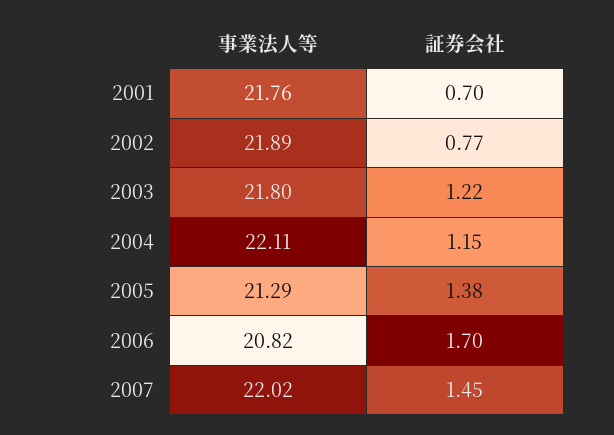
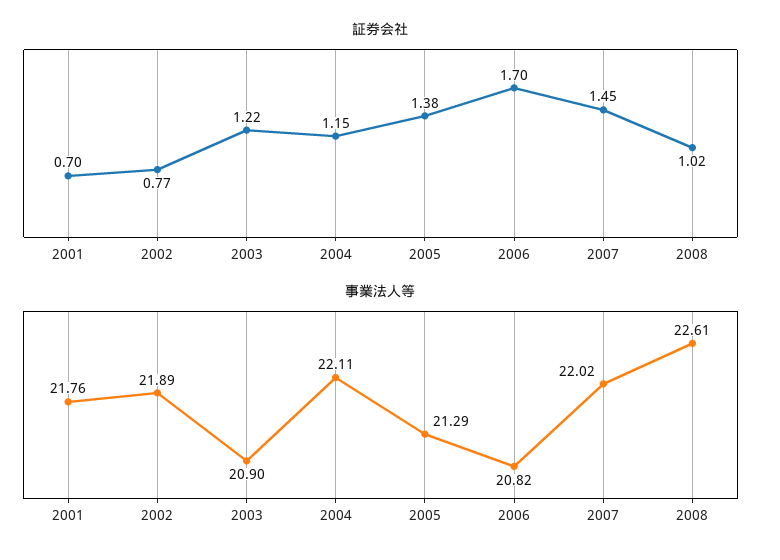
事業法人等, 2003: 21.8 -> 20.9
証券会社, 2008: none -> 1.02
事業法人等, 2008: none -> 22.61

